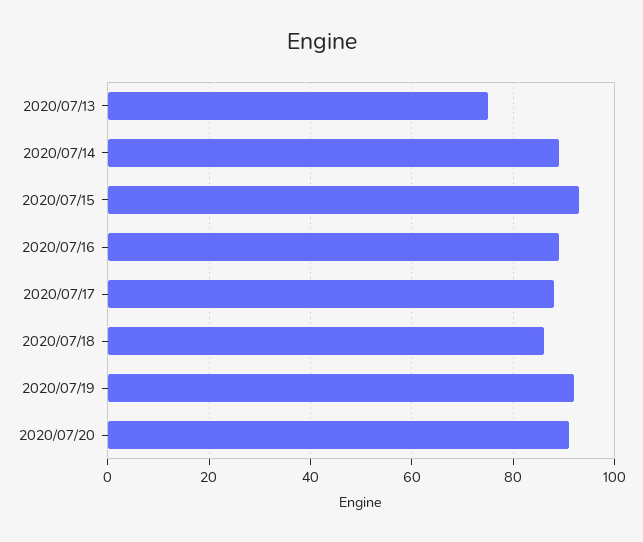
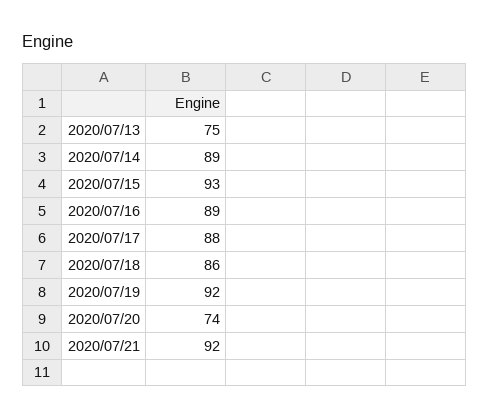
2020/07/20: 90 -> 74
2020/07/21: none -> 92

